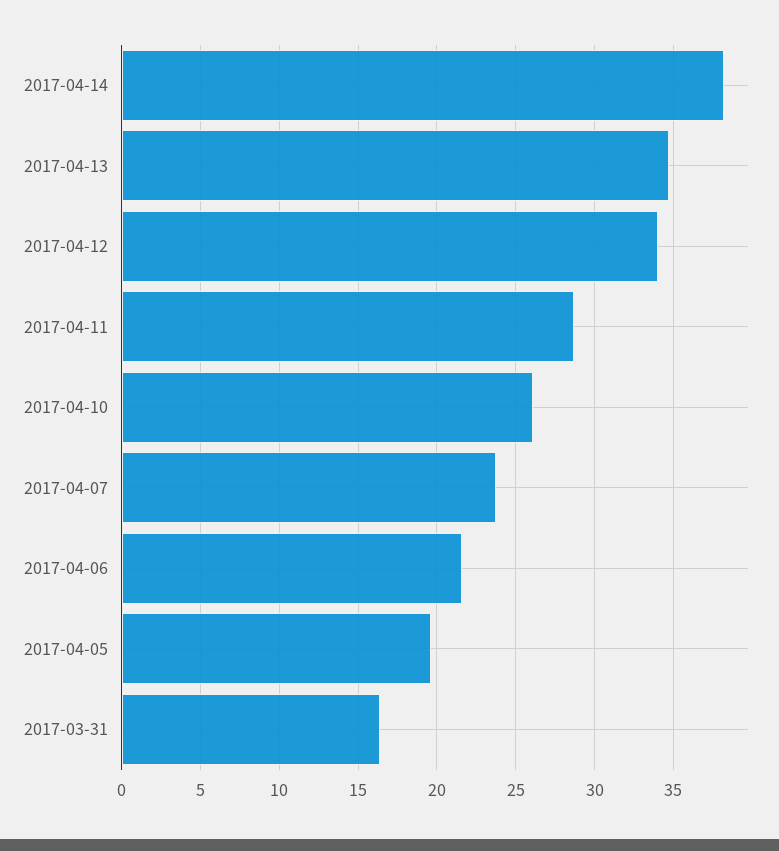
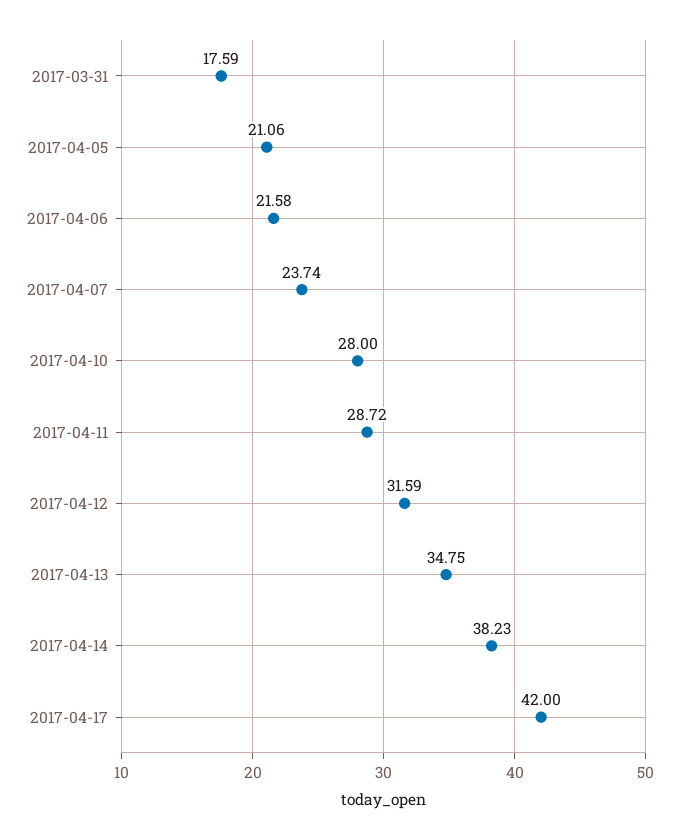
2017-04-12: 34 -> 31.59
2017-04-10: 26 -> 28
2017-04-05: 19.5 -> 21.06
2017-03-31: 16.5 -> 17.59
2017-04-17: none -> 42

